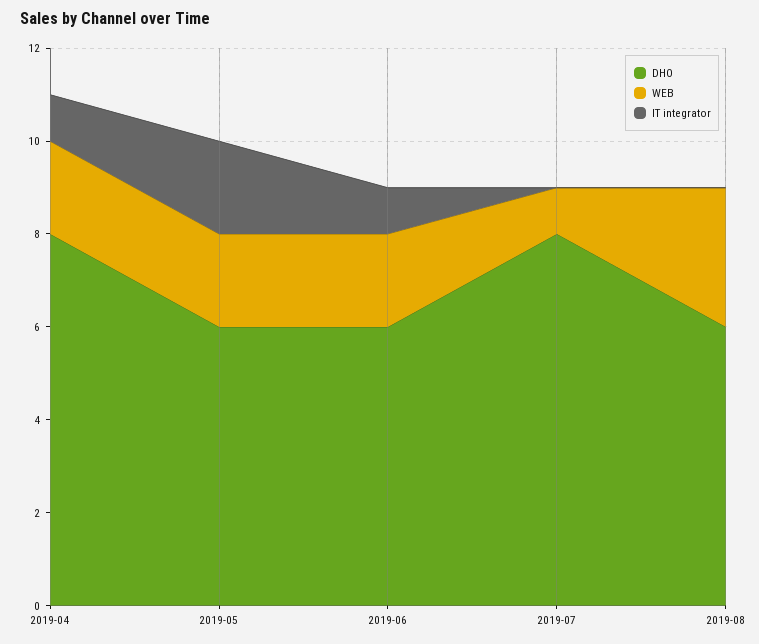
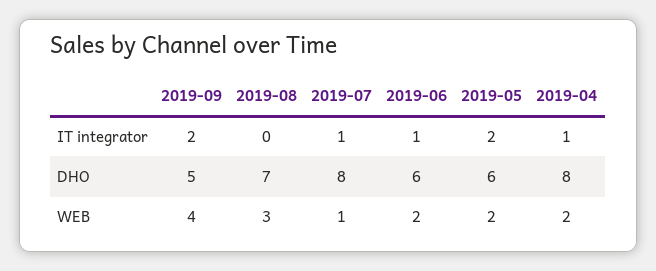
IT integrator, 2019-07: 0 -> 1
DHO, 2019-08: 6 -> 7
IT integrator, 2019-09: none -> 2
DHO, 2019-09: none -> 5
WEB, 2019-09: none -> 4

